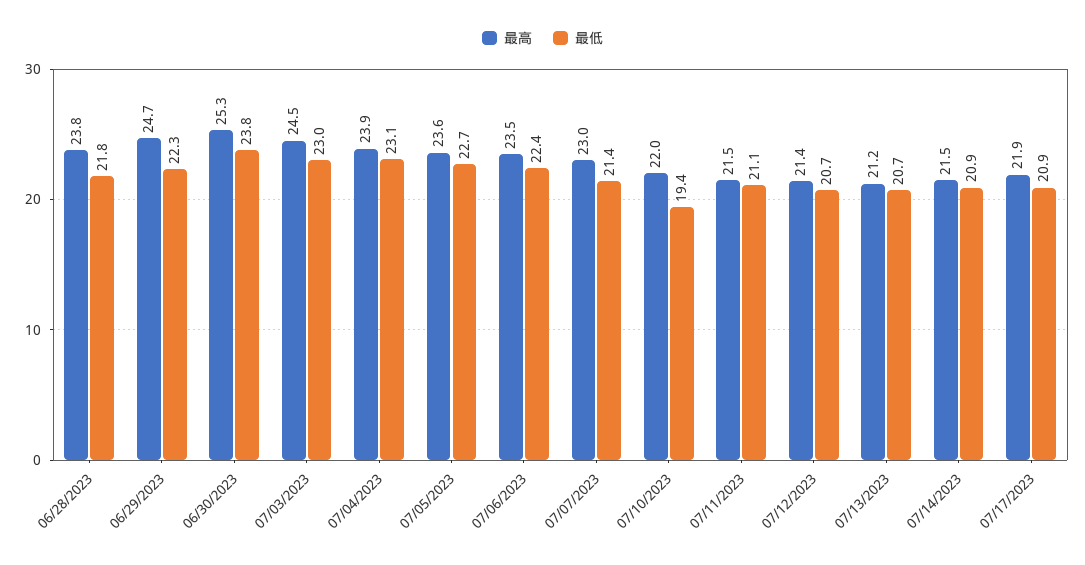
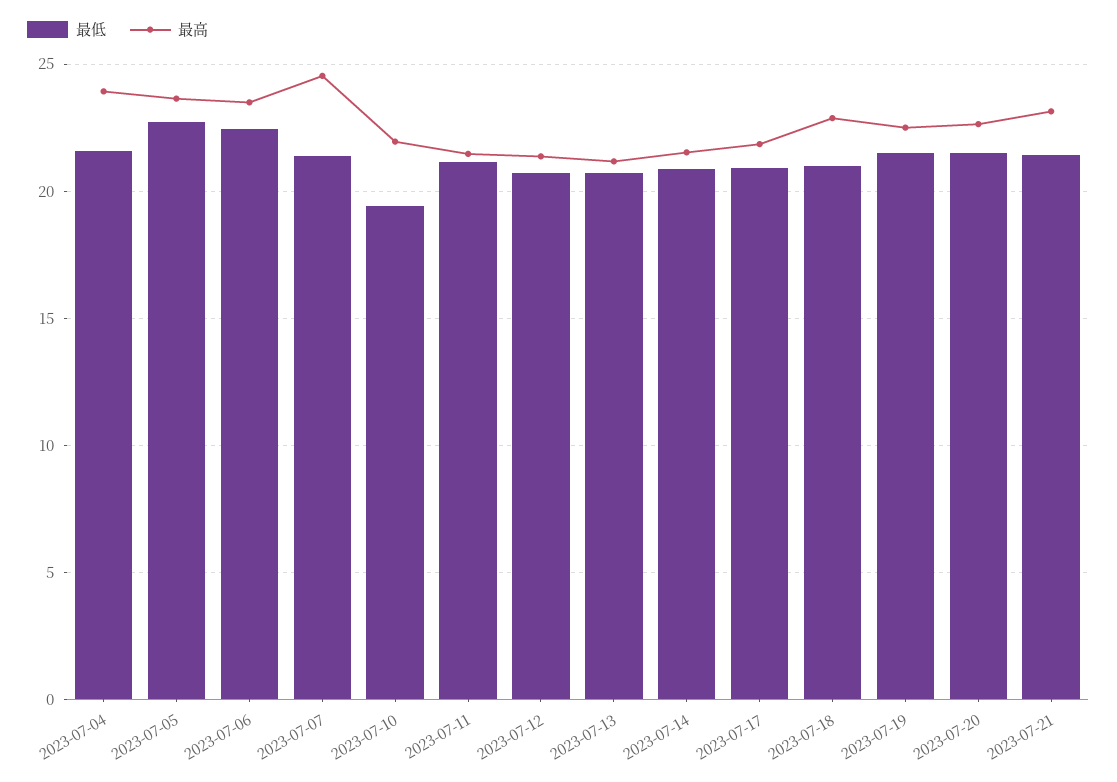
最高, 06/28/2023: 23.8 -> none
最低, 06/28/2023: 21.8 -> none
最高, 06/29/2023: 24.7 -> none
最低, 06/29/2023: 22.3 -> none
最高, 06/30/2023: 25.3 -> none
最低, 06/30/2023: 23.8 -> none
最高, 07/03/2023: 24.5 -> none
最低, 07/03/2023: 23 -> none
最低, 07/04/2023: 23.1 -> 21.5
最高, 07/07/2023: 23 -> 24.5
最低, 2023-07-18: none -> 21
最高, 2023-07-18: none -> 23
最低, 2023-07-19: none -> 21.5
最高, 2023-07-19: none -> 22.5
最低, 2023-07-20: none -> 21.5
最高, 2023-07-20: none -> 22.5
最低, 2023-07-21: none -> 21.5
最高, 2023-07-21: none -> 23

